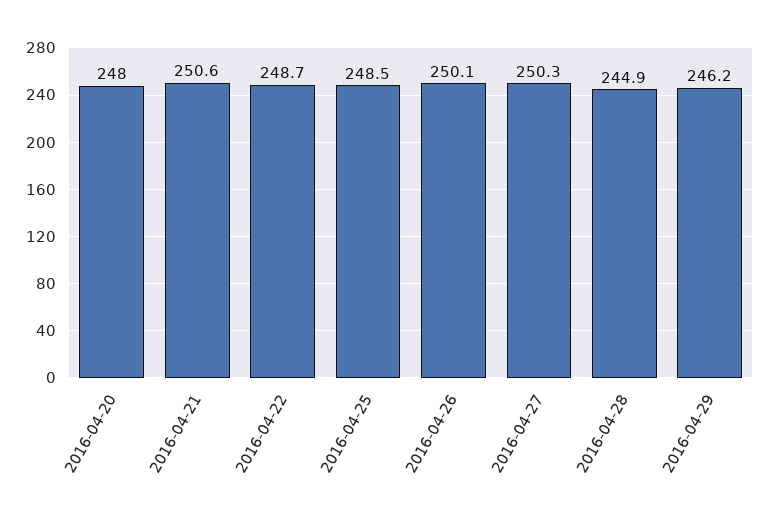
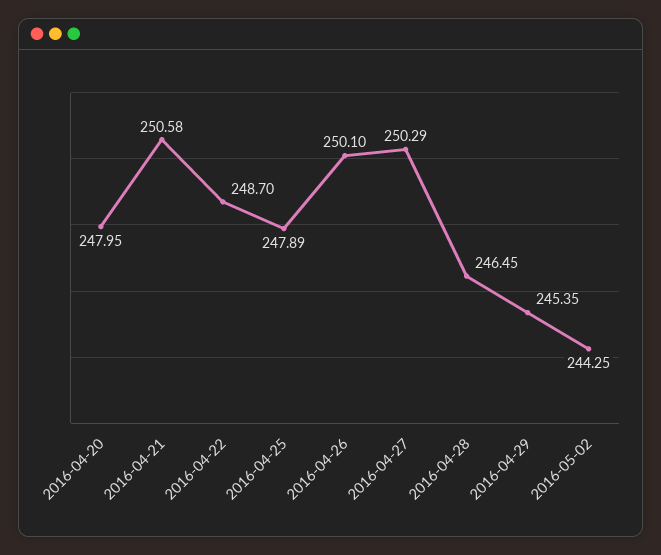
2016-04-25: 248.5 -> 247.89
2016-04-28: 244.9 -> 246.45
2016-04-29: 246.2 -> 245.35
2016-05-02: none -> 244.25

